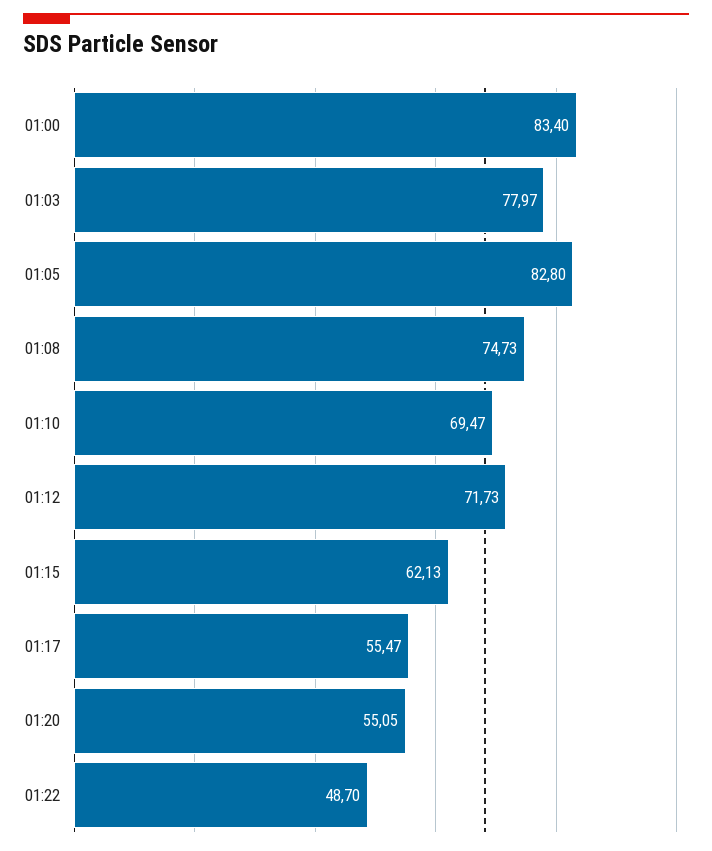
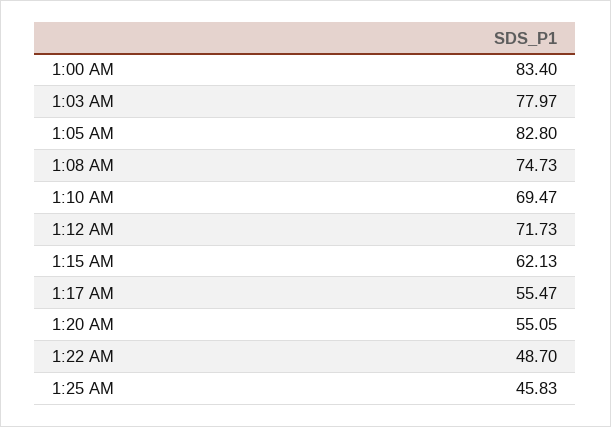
1:25 AM: none -> 45.83

